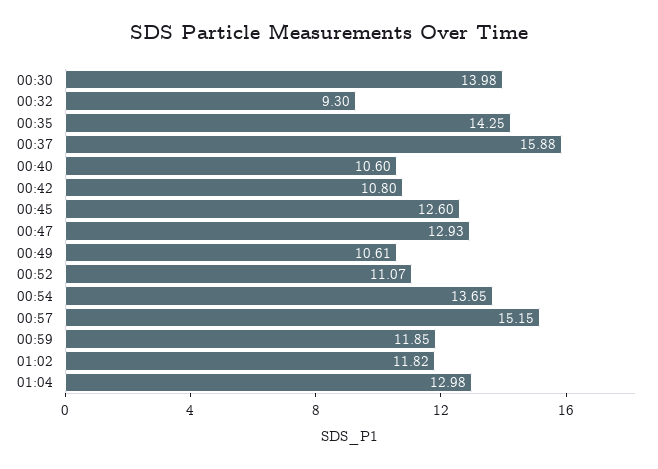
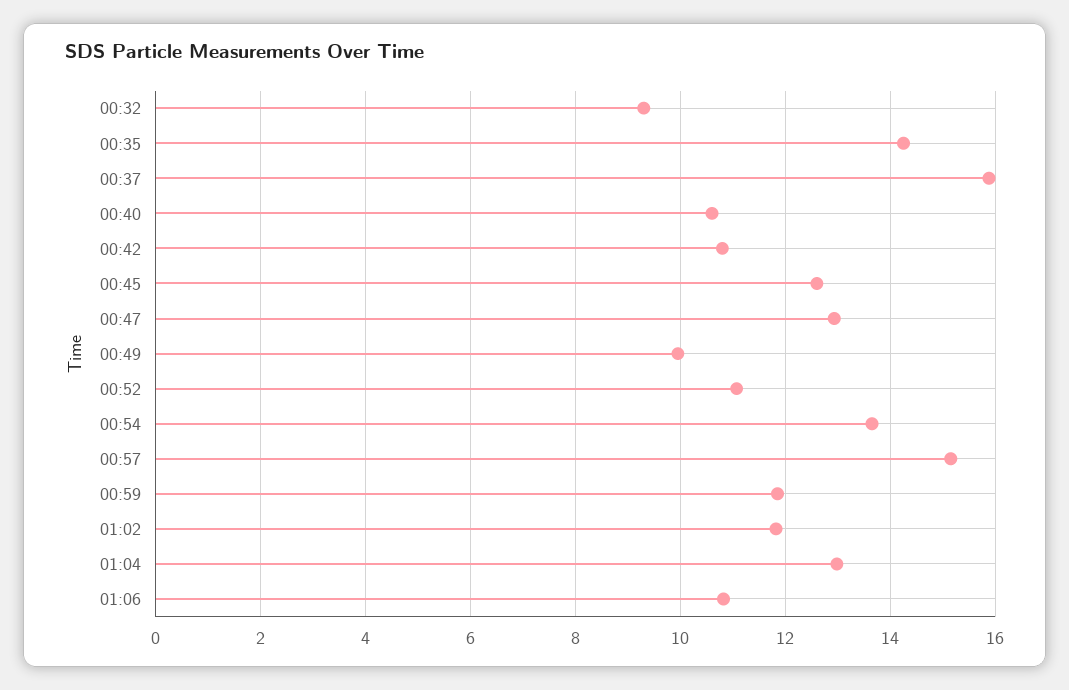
00:30: 13.98 -> none
00:49: 10.61 -> 10
01:06: none -> 10.8

